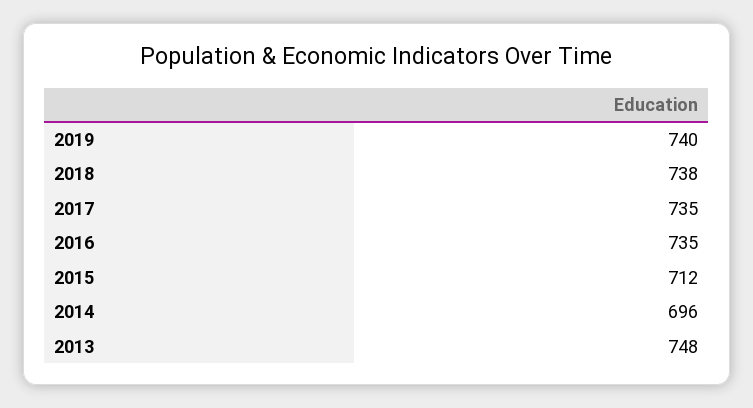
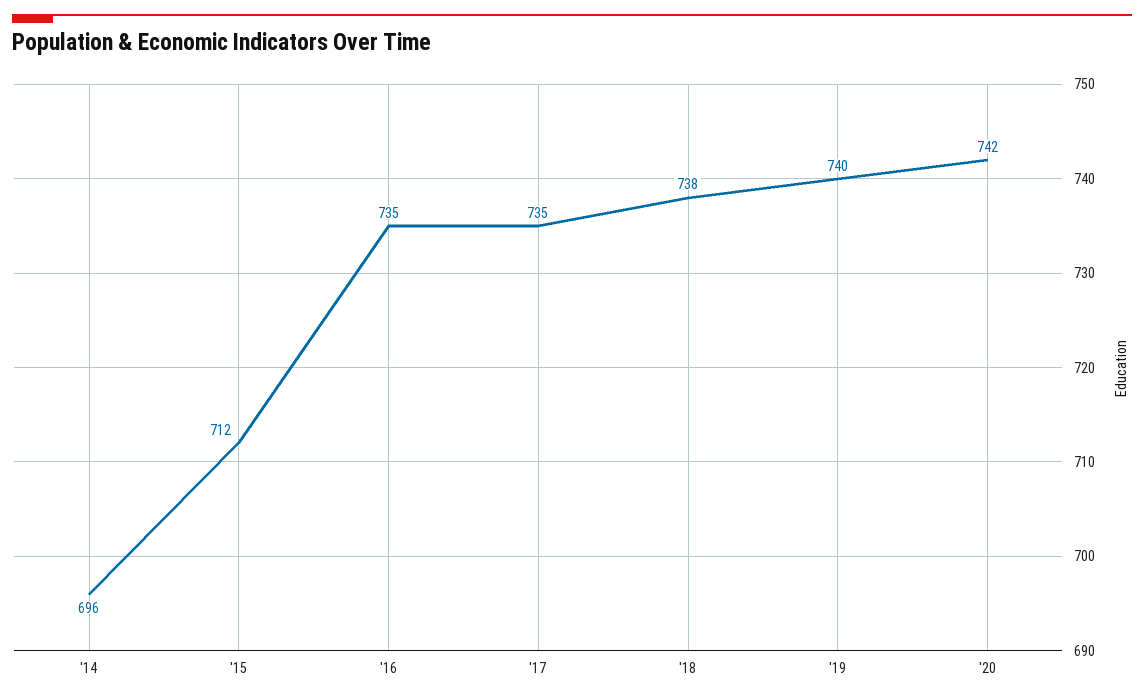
2013: 748 -> none
'20: none -> 742

